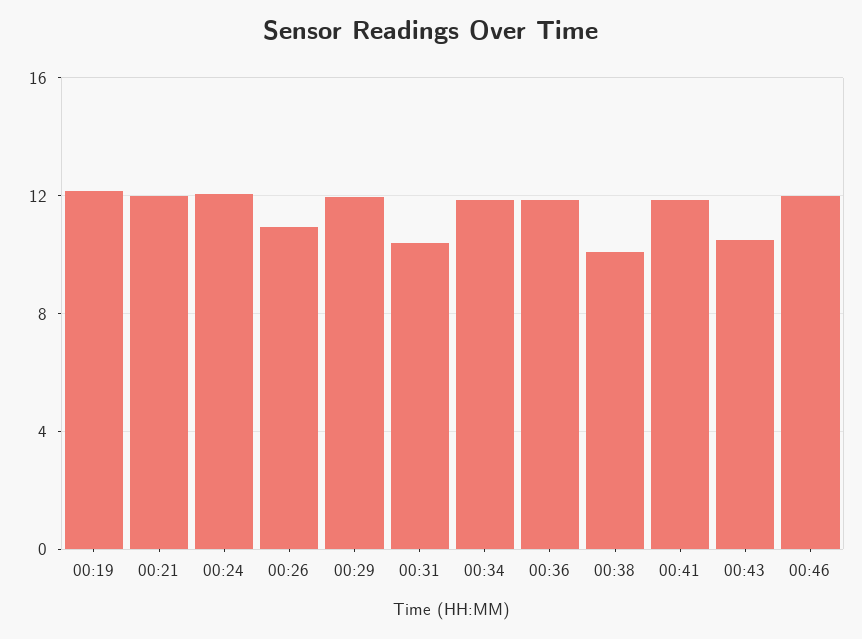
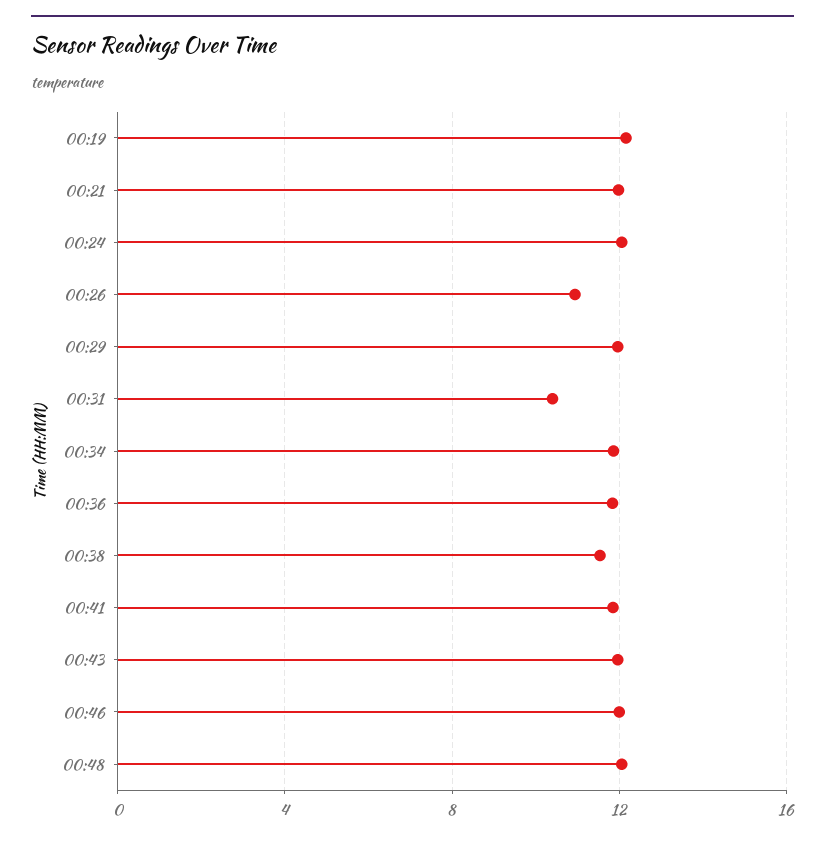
00:38: 10 -> 11.5
00:43: 10.5 -> 12
00:48: none -> 12

